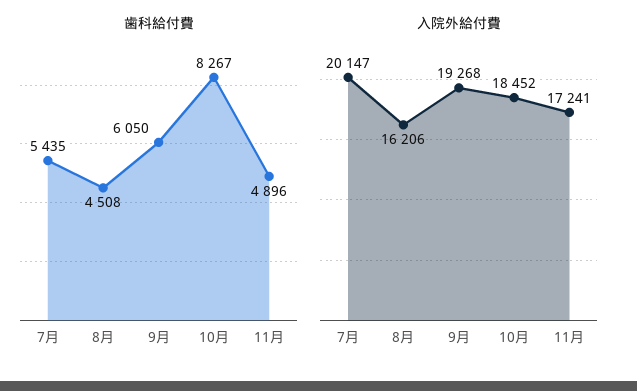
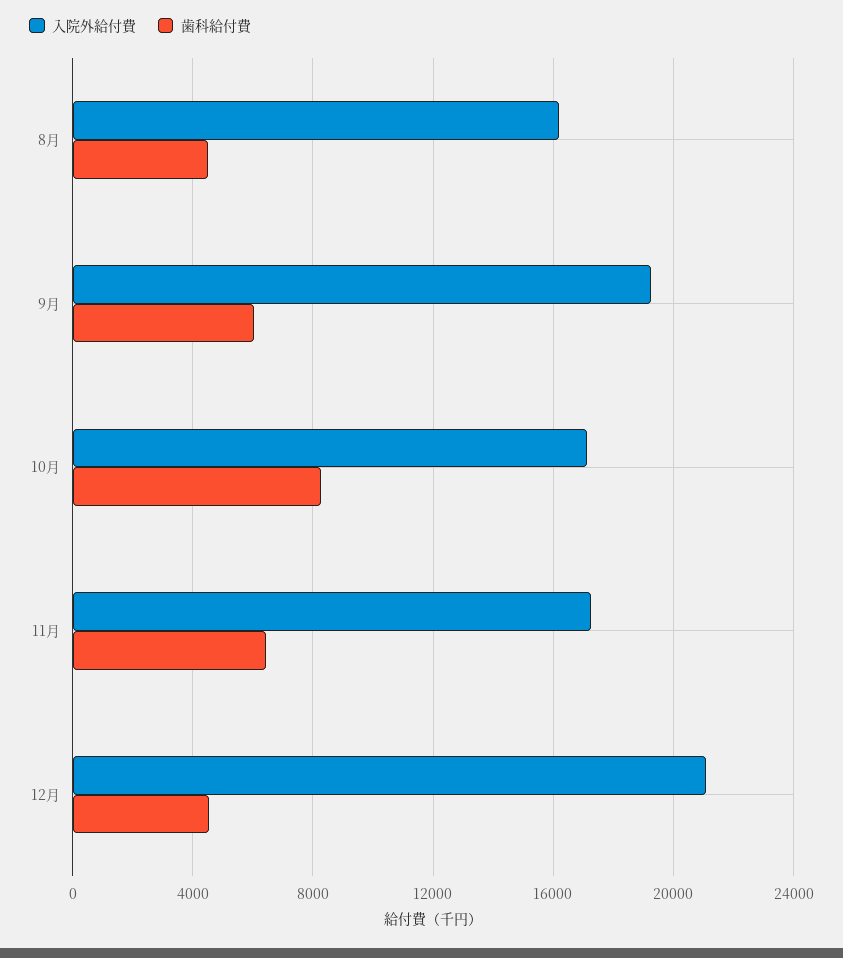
歯科給付費, 7月: 5435 -> none
歯科給付費, 11月: 4896 -> 6500
入院外給付費, 7月: 20147 -> none
入院外給付費, 10月: 18452 -> 17000
入院外給付費, 12月: none -> 21000
歯科給付費, 12月: none -> 4500

